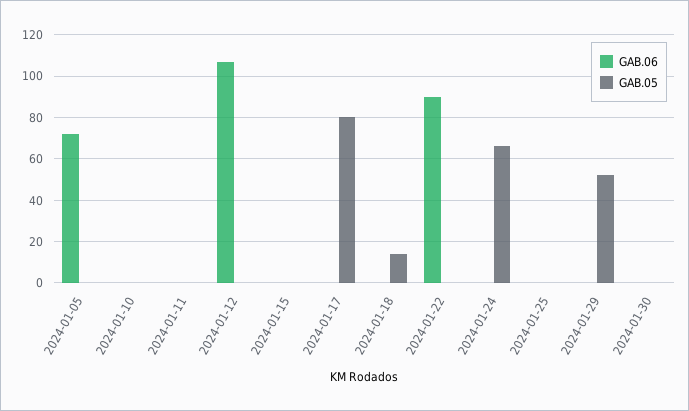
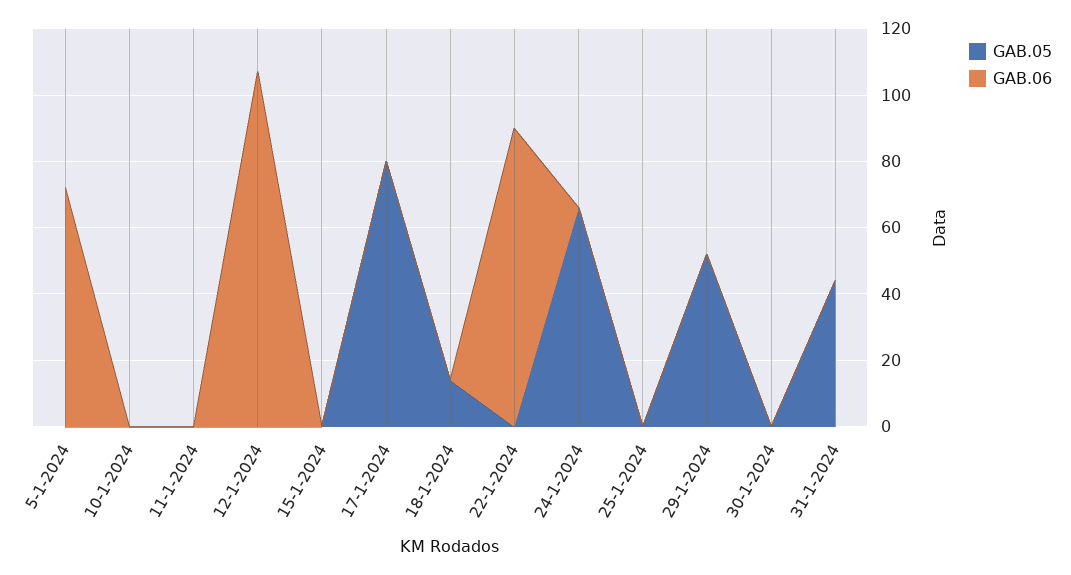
GAB.05, 31-1-2024: none -> 45
GAB.06, 31-1-2024: none -> 0

